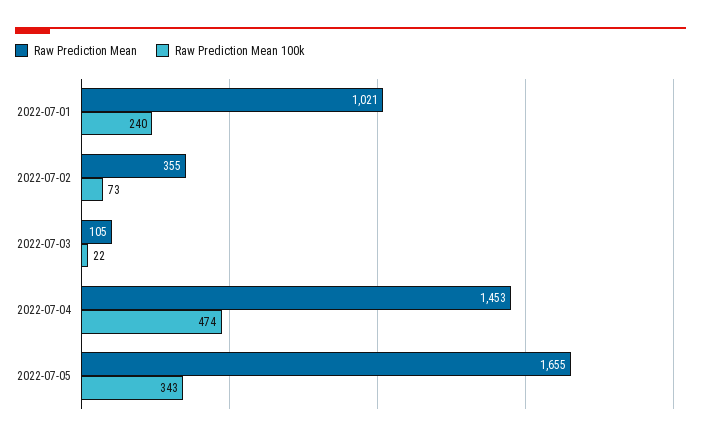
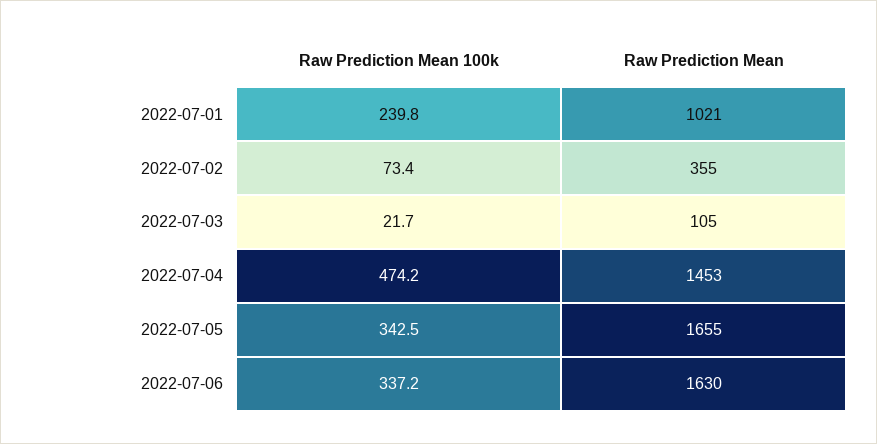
Raw Prediction Mean 100k, 2022-07-06: none -> 337.2
Raw Prediction Mean, 2022-07-06: none -> 1630

